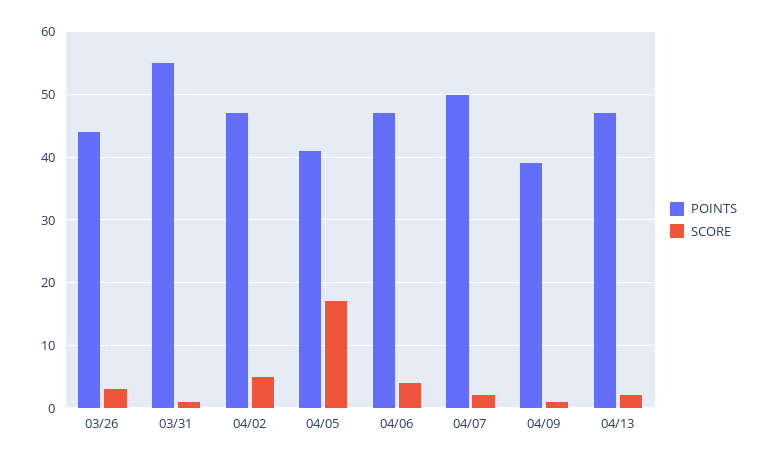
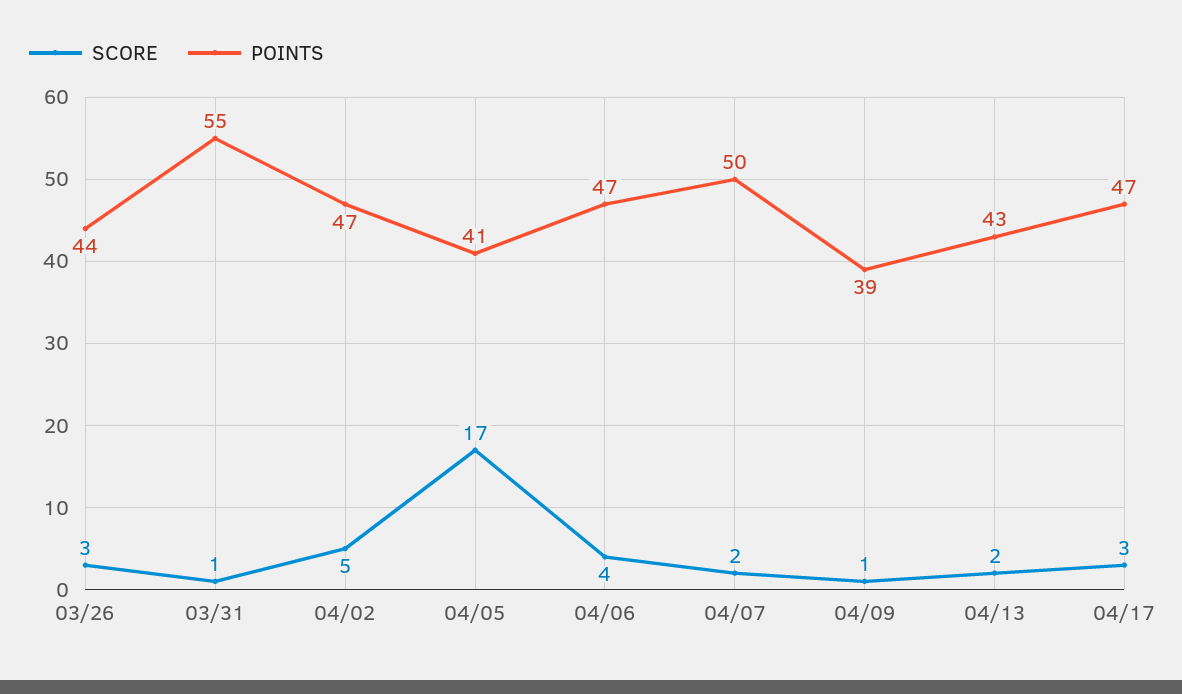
POINTS, 04/13: 47 -> 43
SCORE, 04/17: none -> 3
POINTS, 04/17: none -> 47

